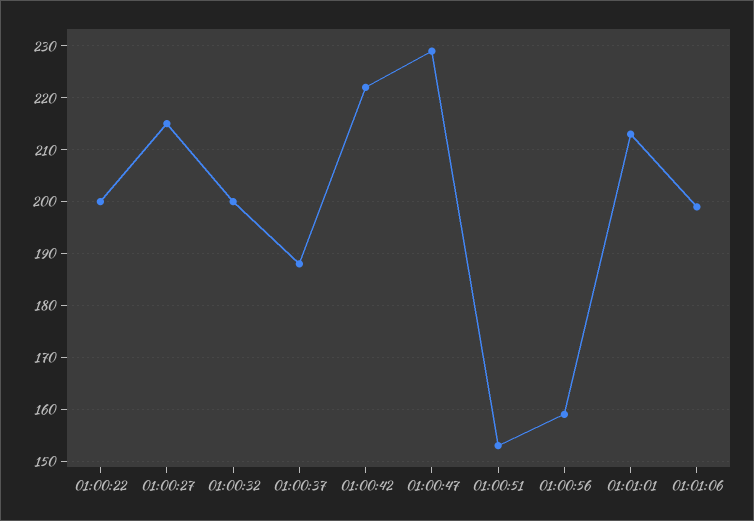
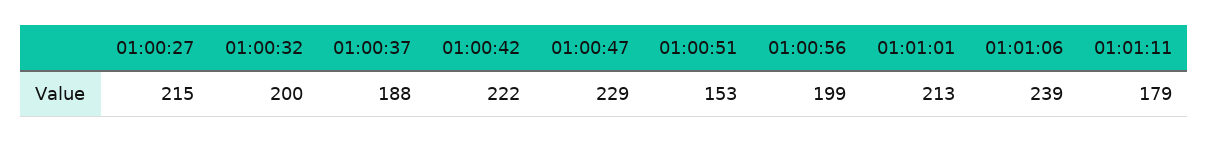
01:00:22: 200 -> none
01:00:56: 160 -> 199
01:01:06: 200 -> 239
01:01:11: none -> 179

